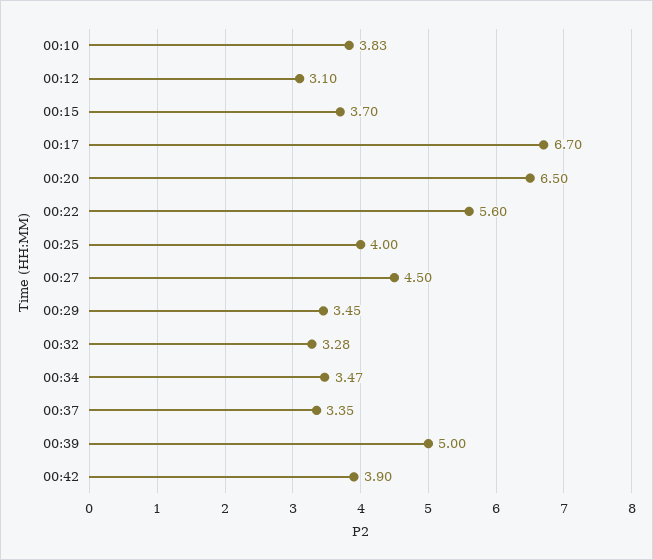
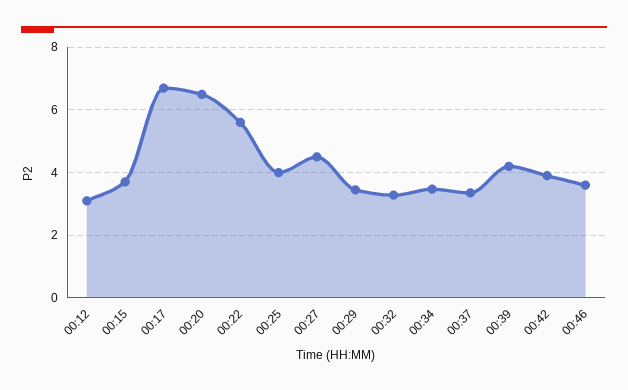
00:10: 3.83 -> none
00:39: 5 -> 4.2
00:46: none -> 3.6

